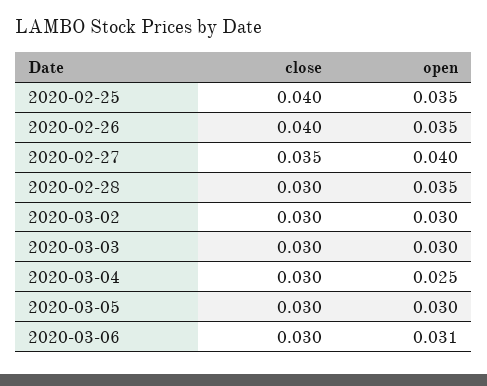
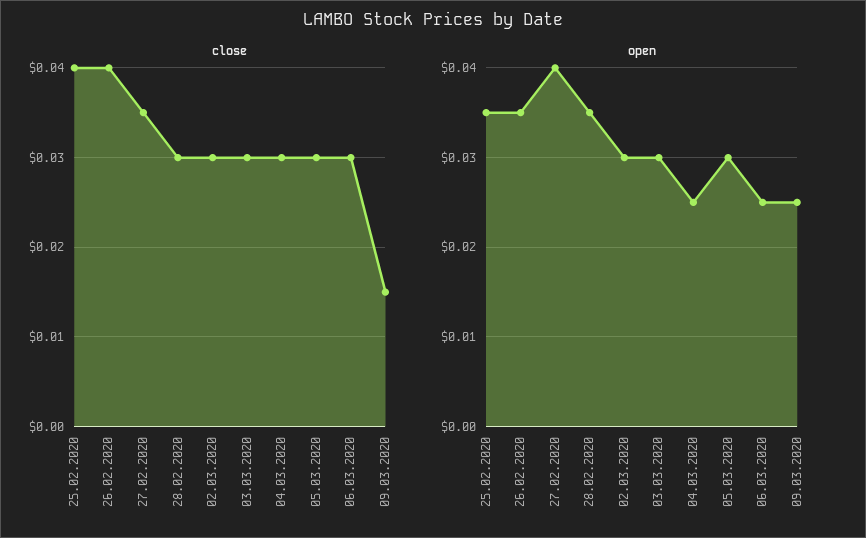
open, 2020-03-06: 0.031 -> 0.025
close, 09.03.2020: none -> 0.015
open, 09.03.2020: none -> 0.025

